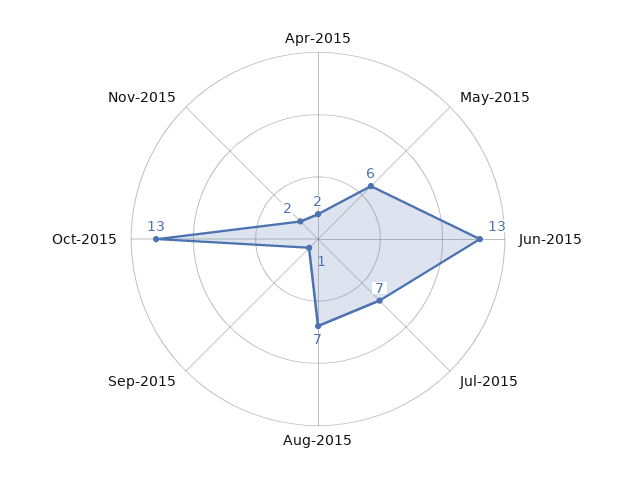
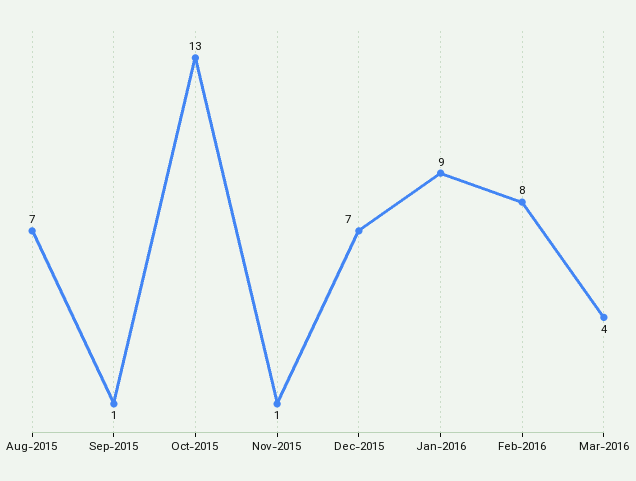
Apr-2015: 2 -> none
May-2015: 6 -> none
Jun-2015: 13 -> none
Jul-2015: 7 -> none
Nov-2015: 2 -> 1
Dec-2015: none -> 7
Jan-2016: none -> 9
Feb-2016: none -> 8
Mar-2016: none -> 4

